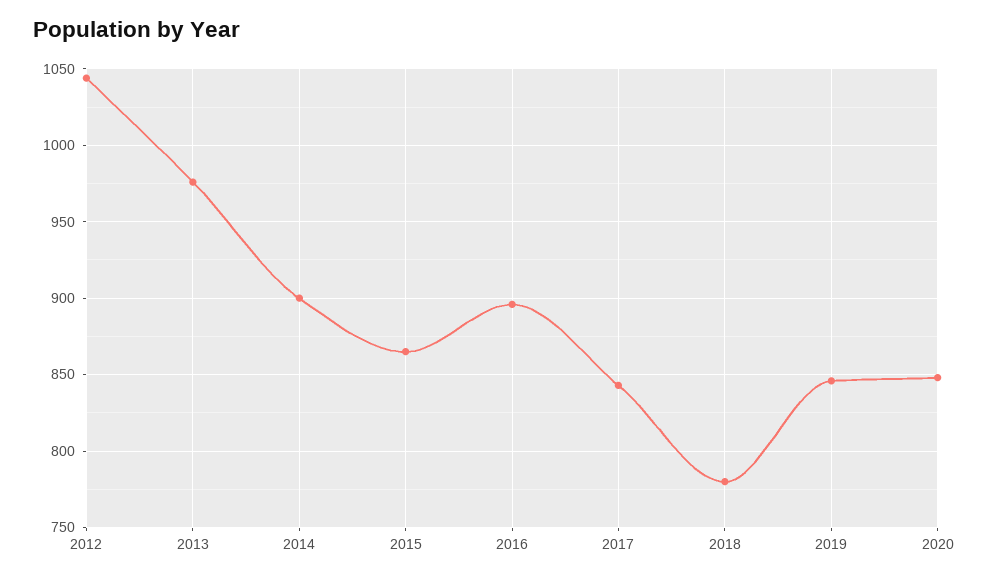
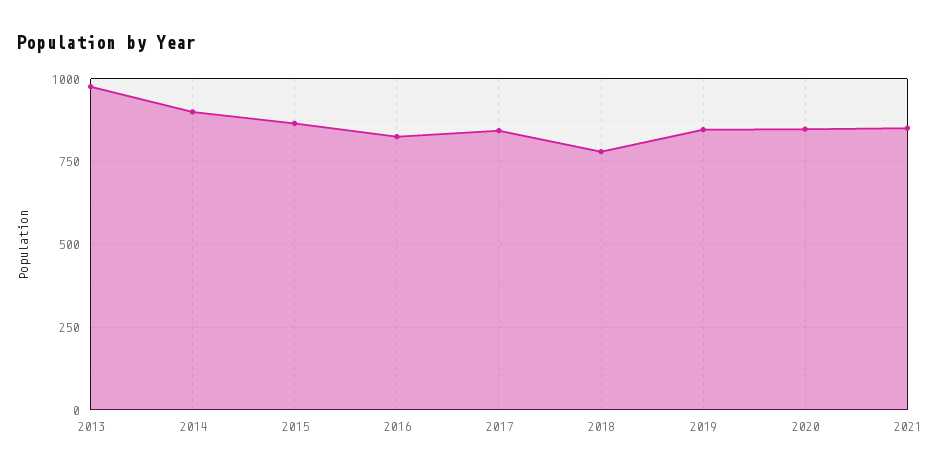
2012: 1045 -> none
2016: 895 -> 825
2021: none -> 850

